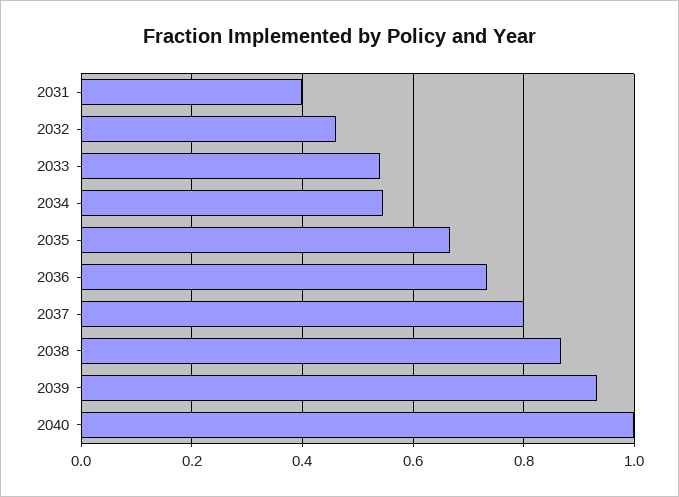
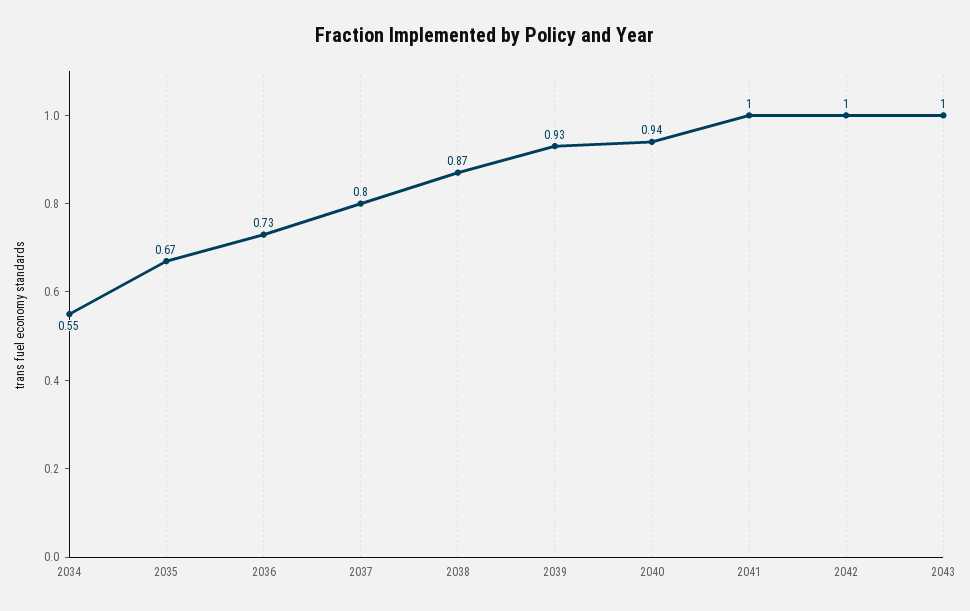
2031: 0.4 -> none
2032: 0.46 -> none
2033: 0.54 -> none
2040: 1 -> 0.94
2041: none -> 1
2042: none -> 1
2043: none -> 1

